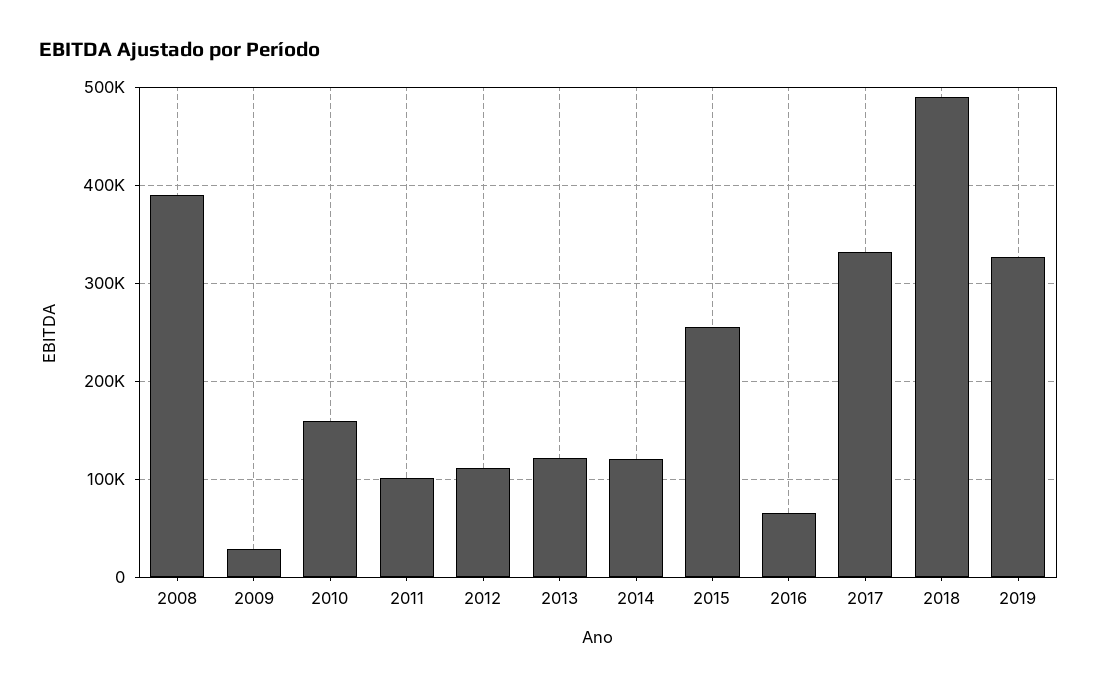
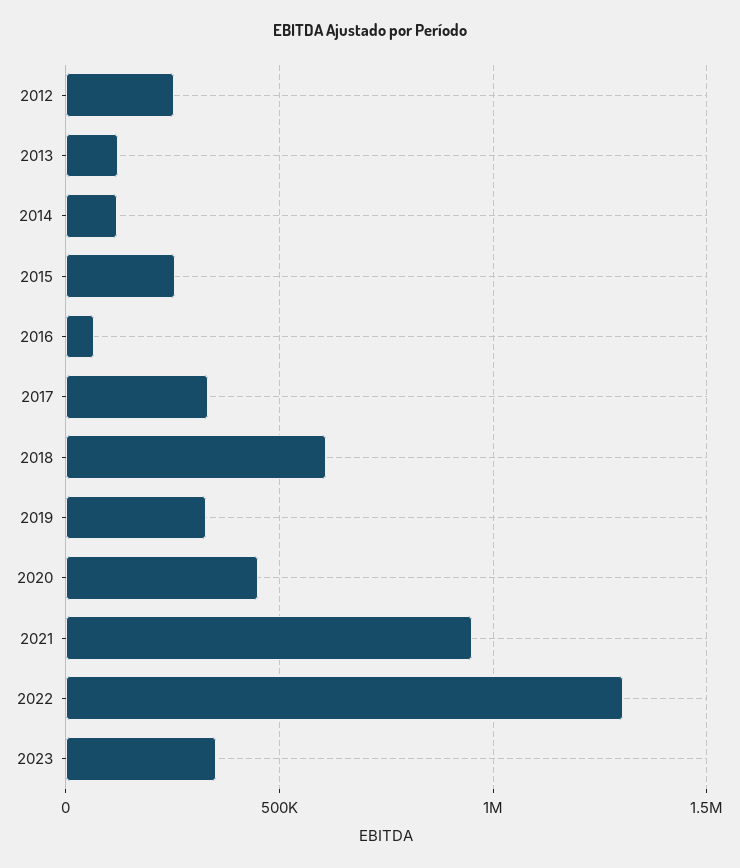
2008: 390000 -> none
2009: 30000 -> none
2010: 160000 -> none
2011: 100000 -> none
2012: 110000 -> 250000
2018: 490000 -> 600000
2020: none -> 450000
2021: none -> 950000
2022: none -> 1300000
2023: none -> 350000

